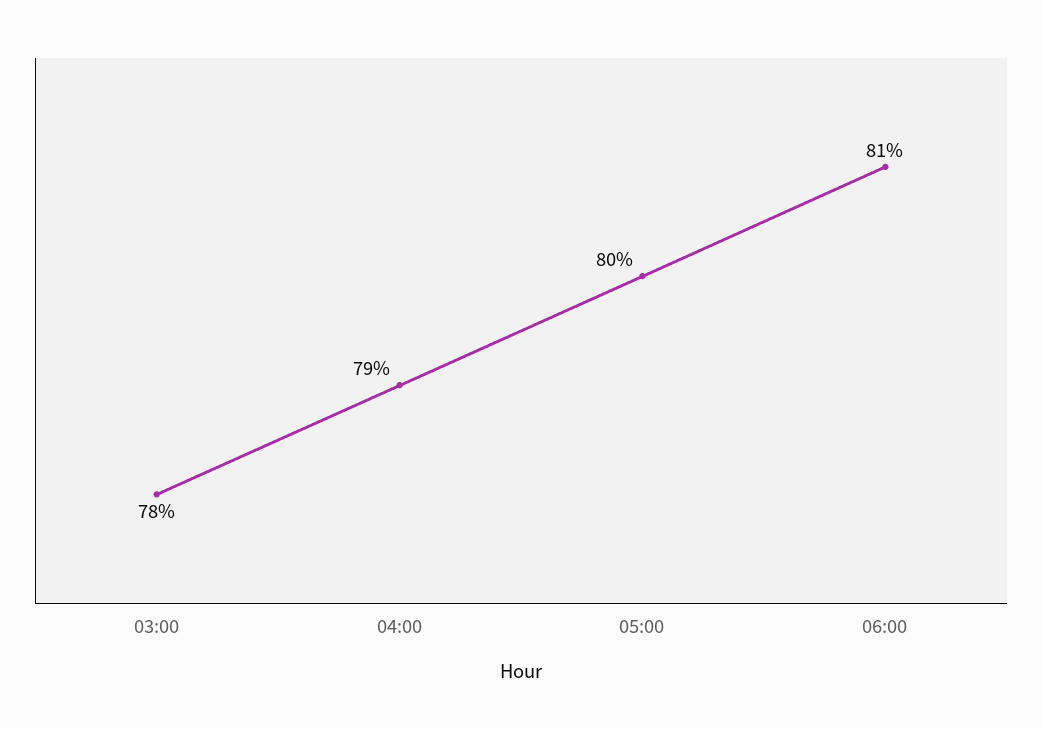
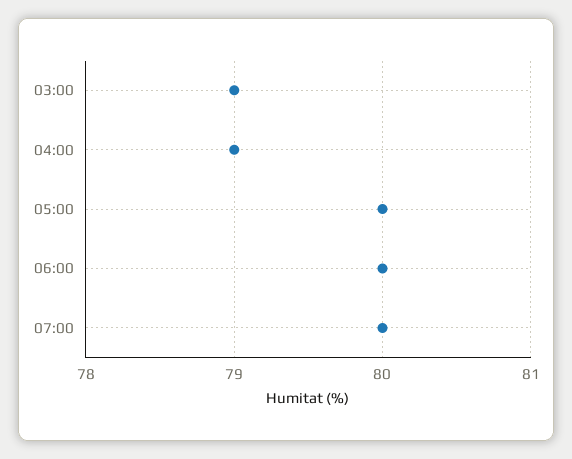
03:00: 78 -> 79
06:00: 81 -> 80
07:00: none -> 80

